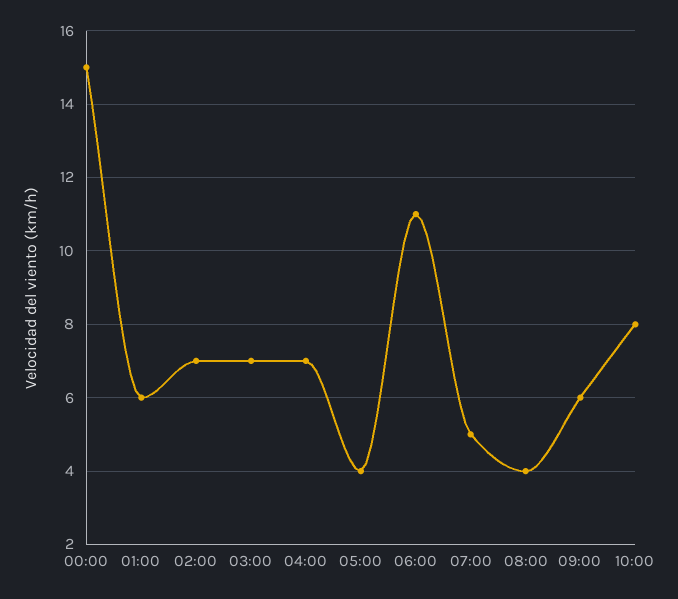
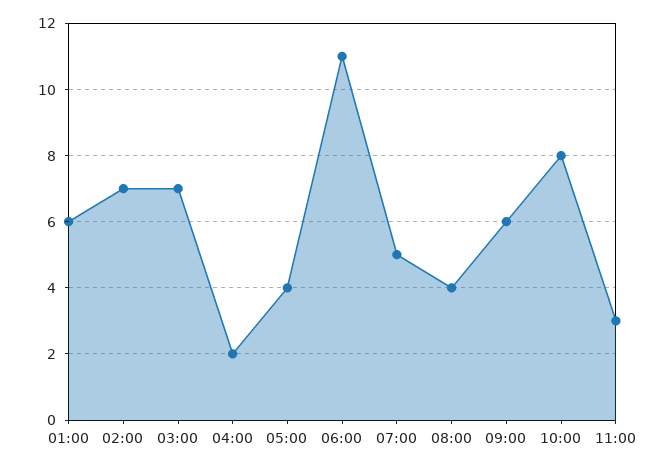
00:00: 15 -> none
04:00: 7 -> 2
11:00: none -> 3

